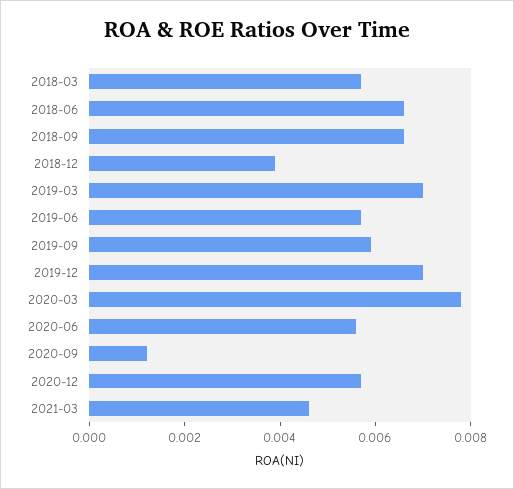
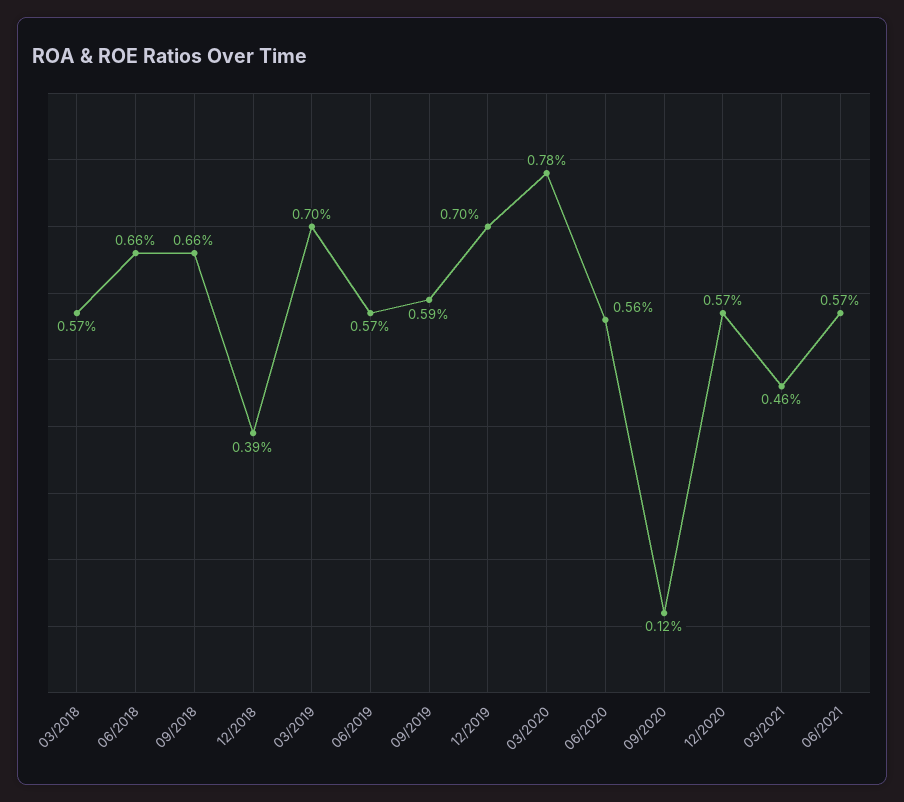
06/2021: none -> 0.0057

